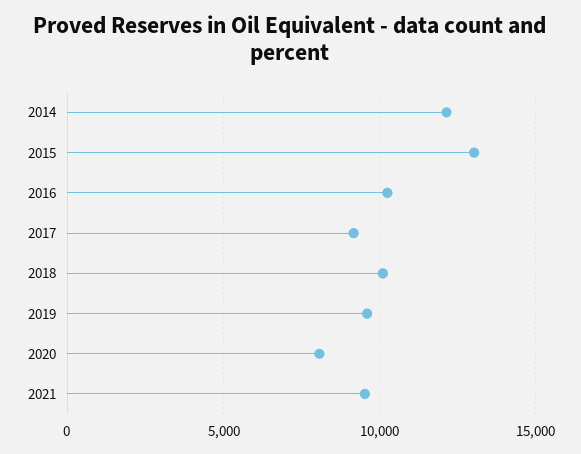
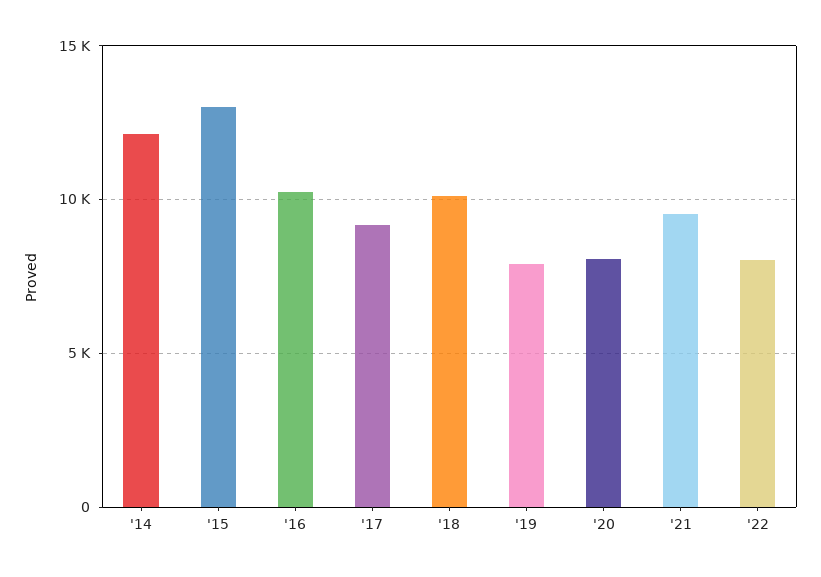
2019: 9500 -> 8000
'22: none -> 8000

